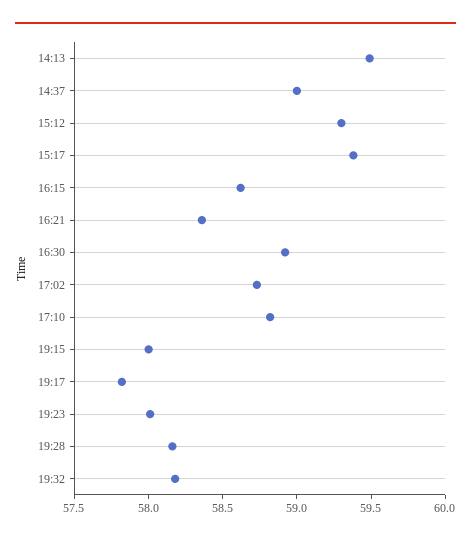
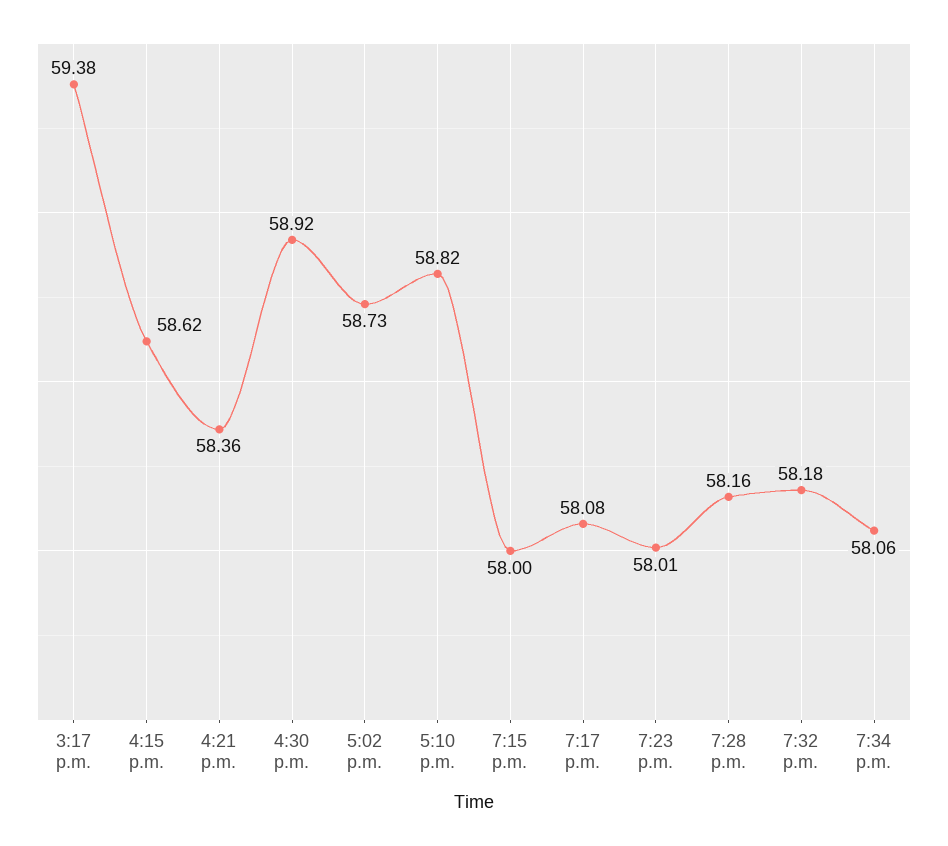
14:13: 59.5 -> none
14:37: 59 -> none
15:12: 59.3 -> none
19:17: 57.8 -> 58.08
7:34 p.m.: none -> 58.06

